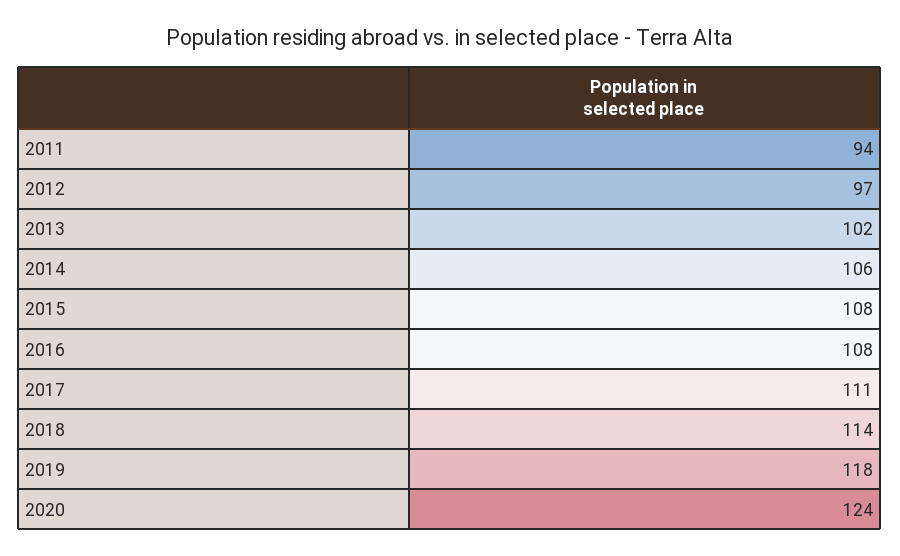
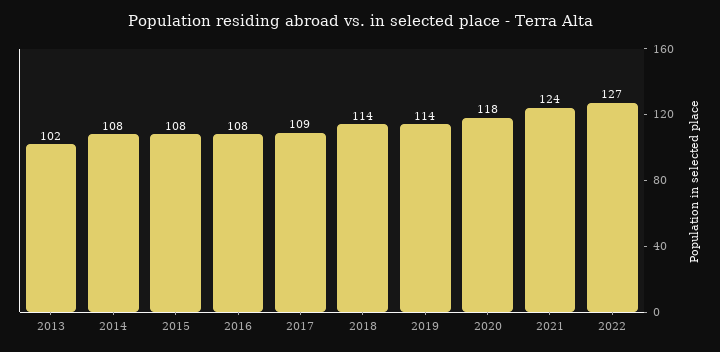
2011: 94 -> none
2012: 97 -> none
2014: 106 -> 108
2017: 111 -> 109
2019: 118 -> 114
2020: 124 -> 118
2021: none -> 124
2022: none -> 127

